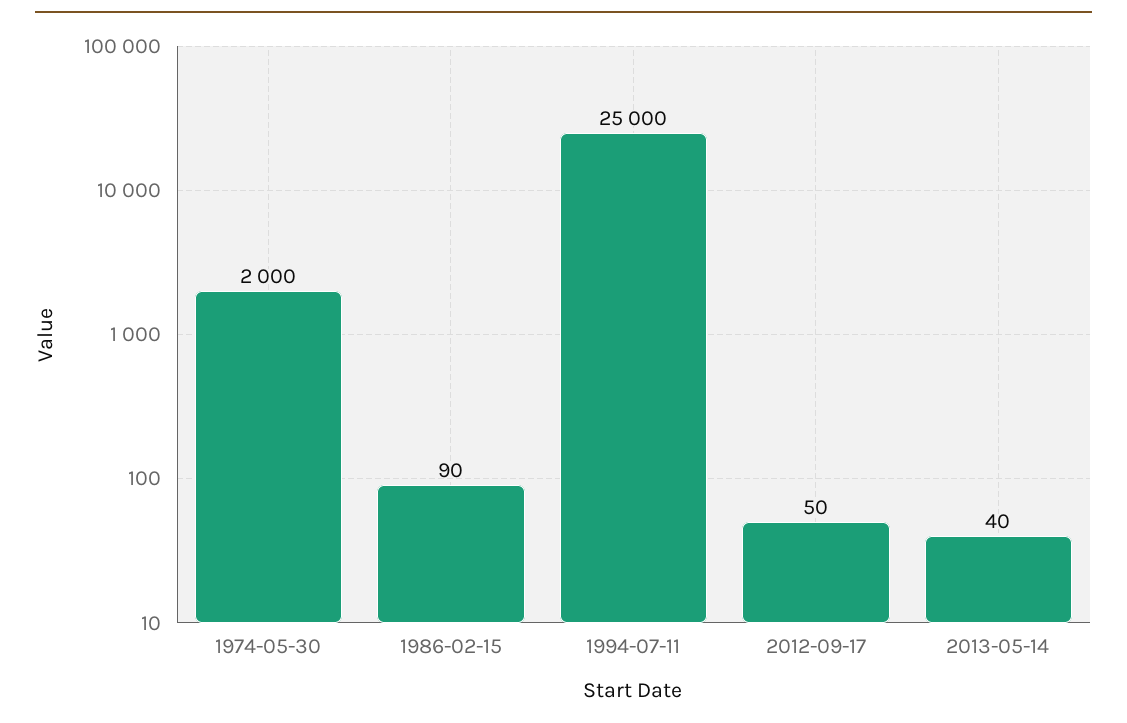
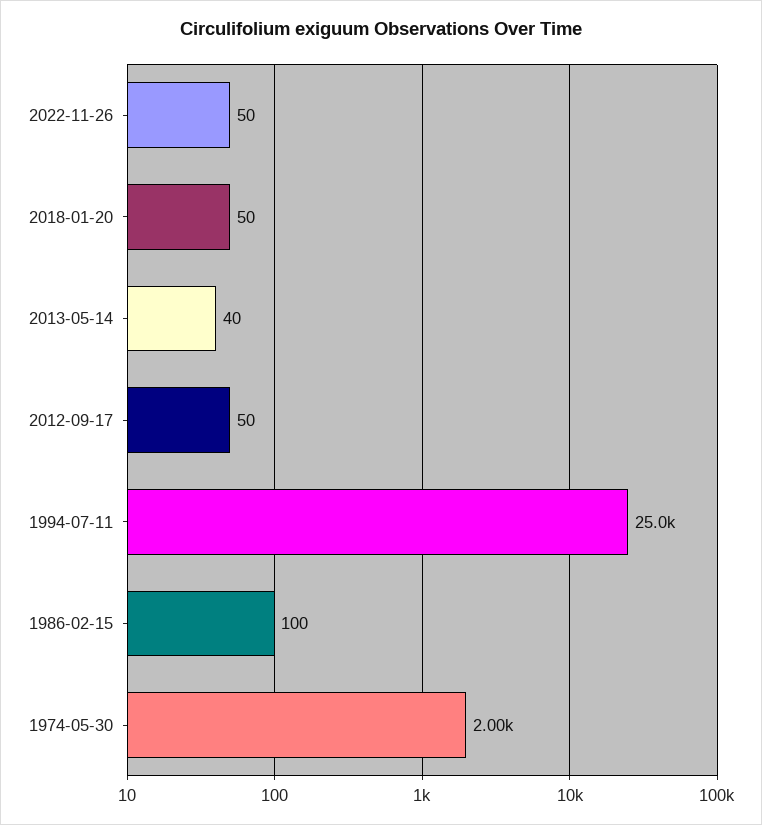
1986-02-15: 90 -> 100
2022-11-26: none -> 50
2018-01-20: none -> 50

